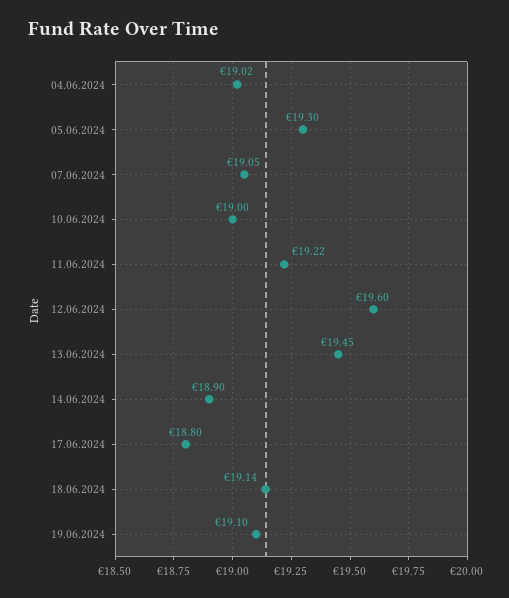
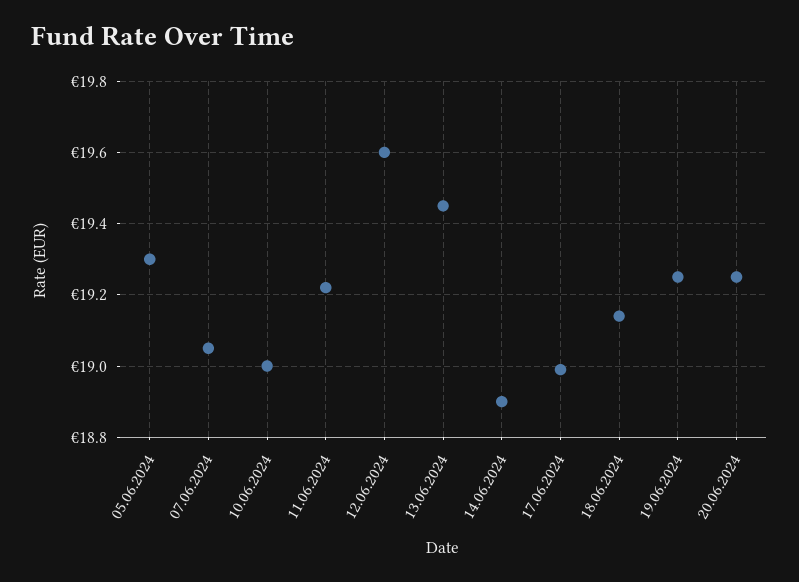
04.06.2024: 19.02 -> none
17.06.2024: 18.8 -> 19
19.06.2024: 19.1 -> 19.25
20.06.2024: none -> 19.25

